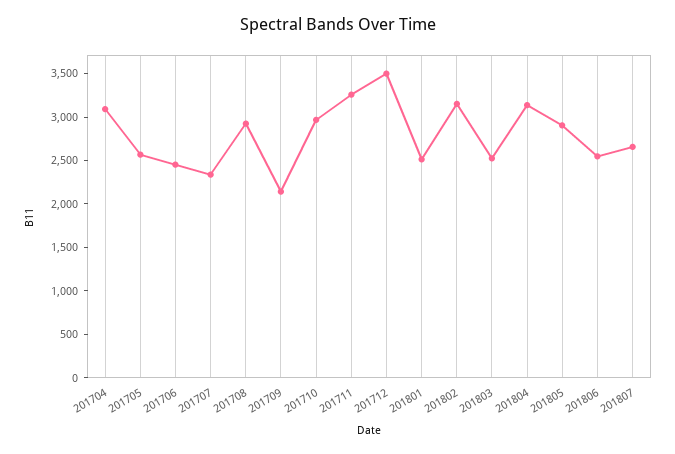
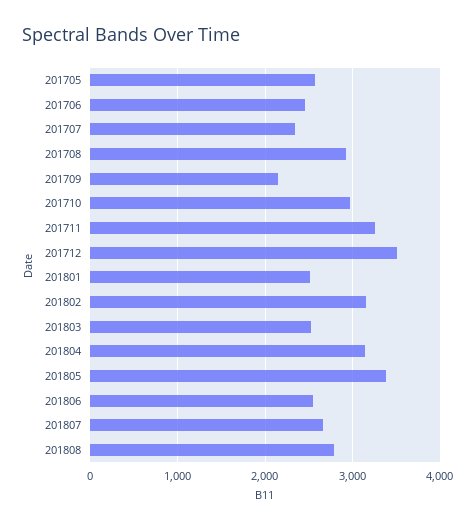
201704: 3100 -> none
201805: 2900 -> 3400
201808: none -> 2800

